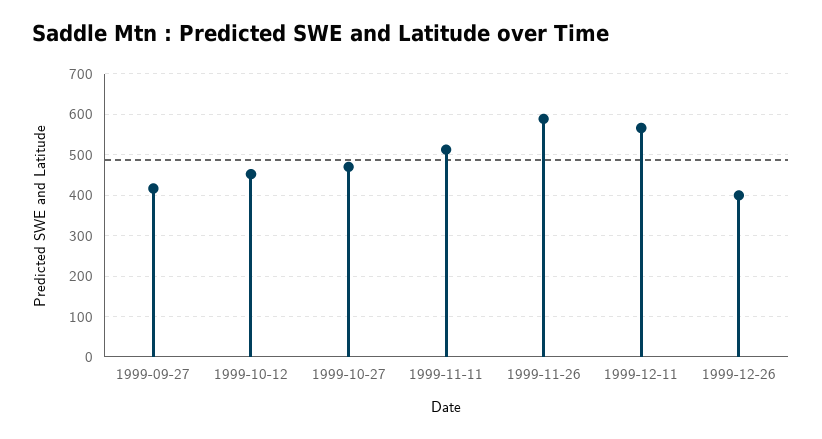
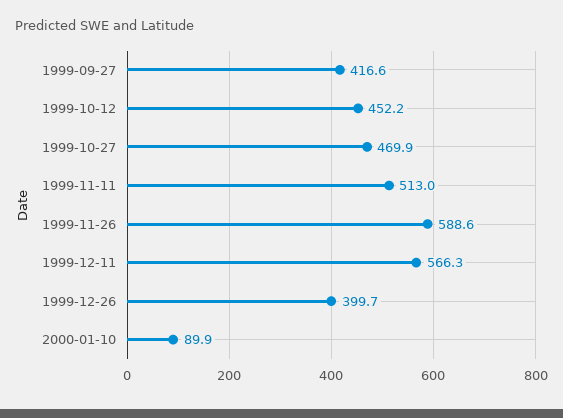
2000-01-10: none -> 89.9

